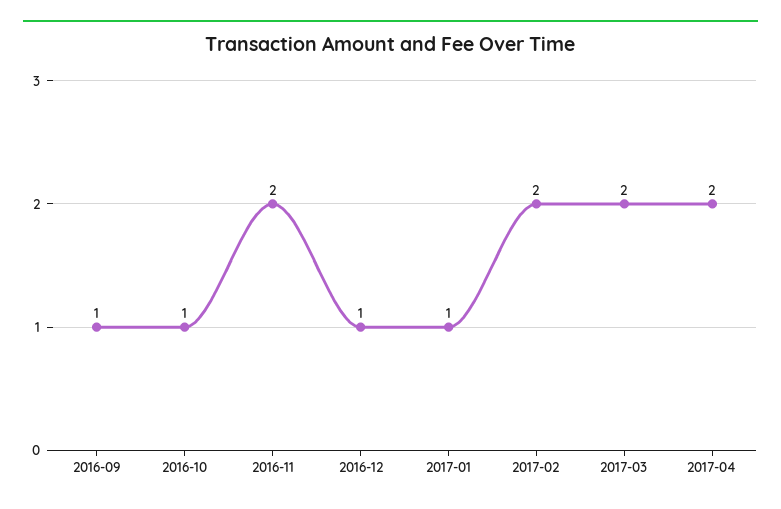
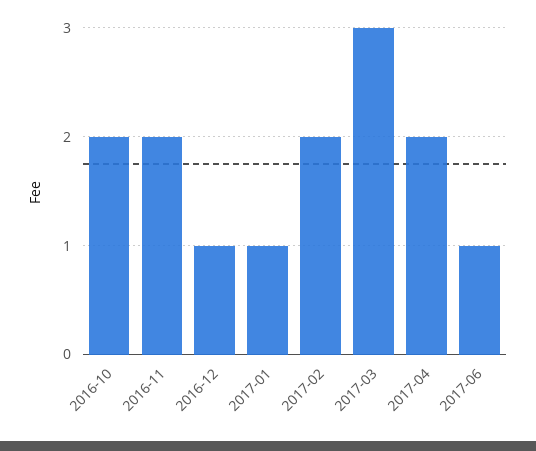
2016-09: 1 -> none
2016-10: 1 -> 2
2017-03: 2 -> 3
2017-06: none -> 1

